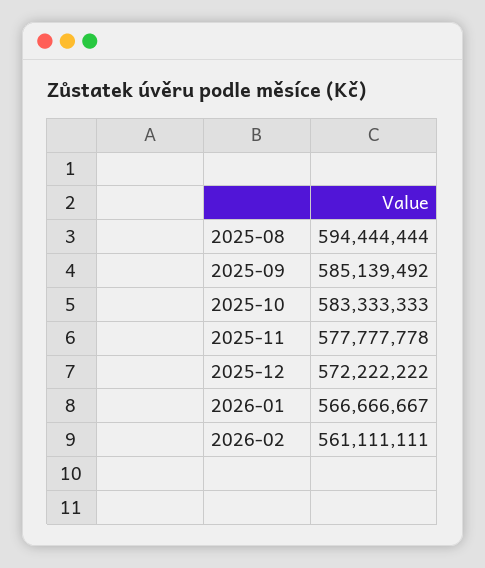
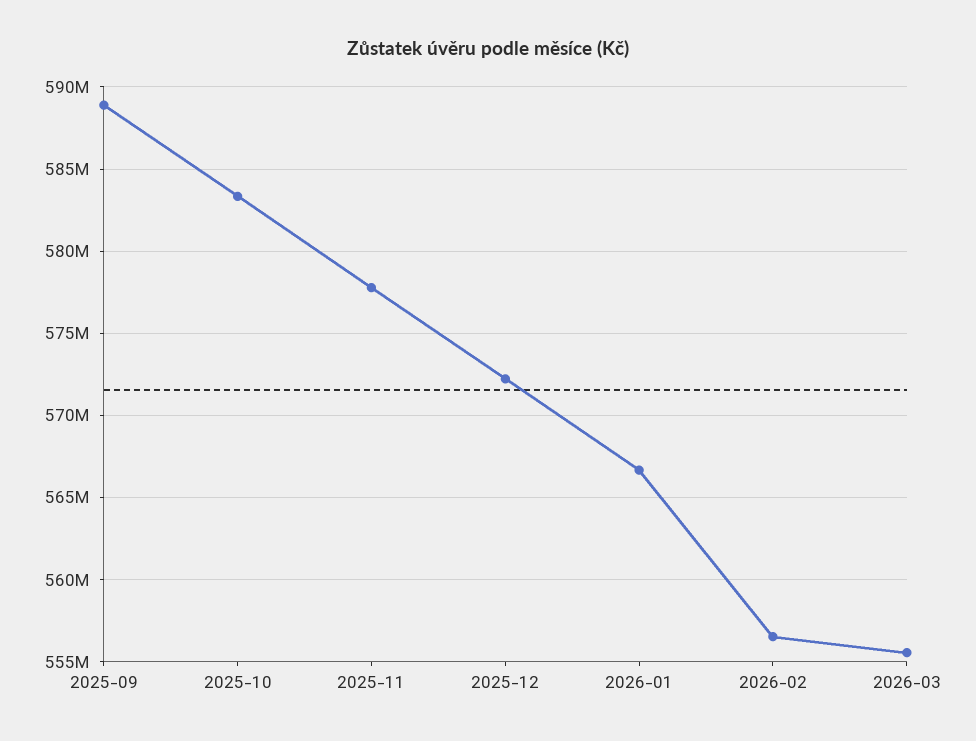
2025-08: 594444444 -> none
2025-09: 585139492 -> 589000000
2026-02: 561111111 -> 556500000
2026-03: none -> 555500000

